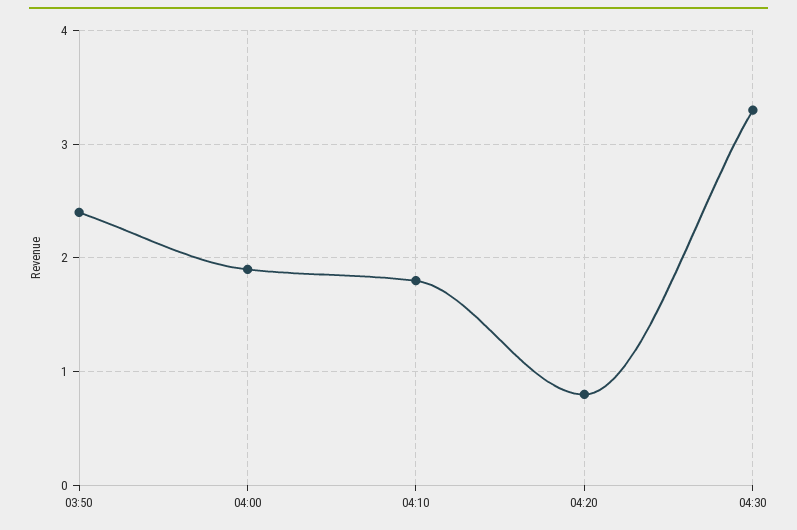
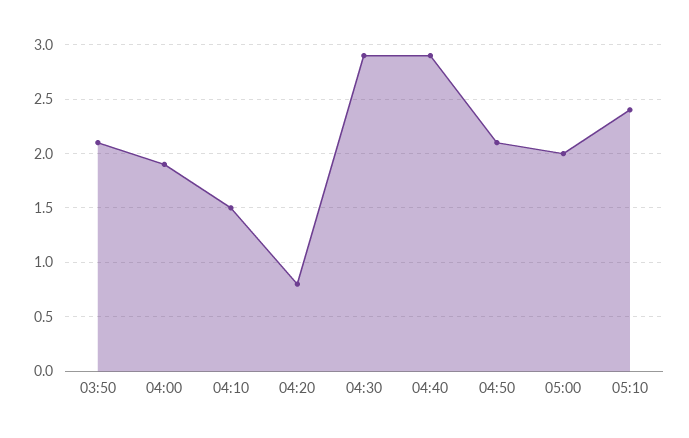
03:50: 2.4 -> 2.1
04:10: 1.8 -> 1.5
04:30: 3.3 -> 2.9
04:40: none -> 2.9
04:50: none -> 2.1
05:00: none -> 2
05:10: none -> 2.4

